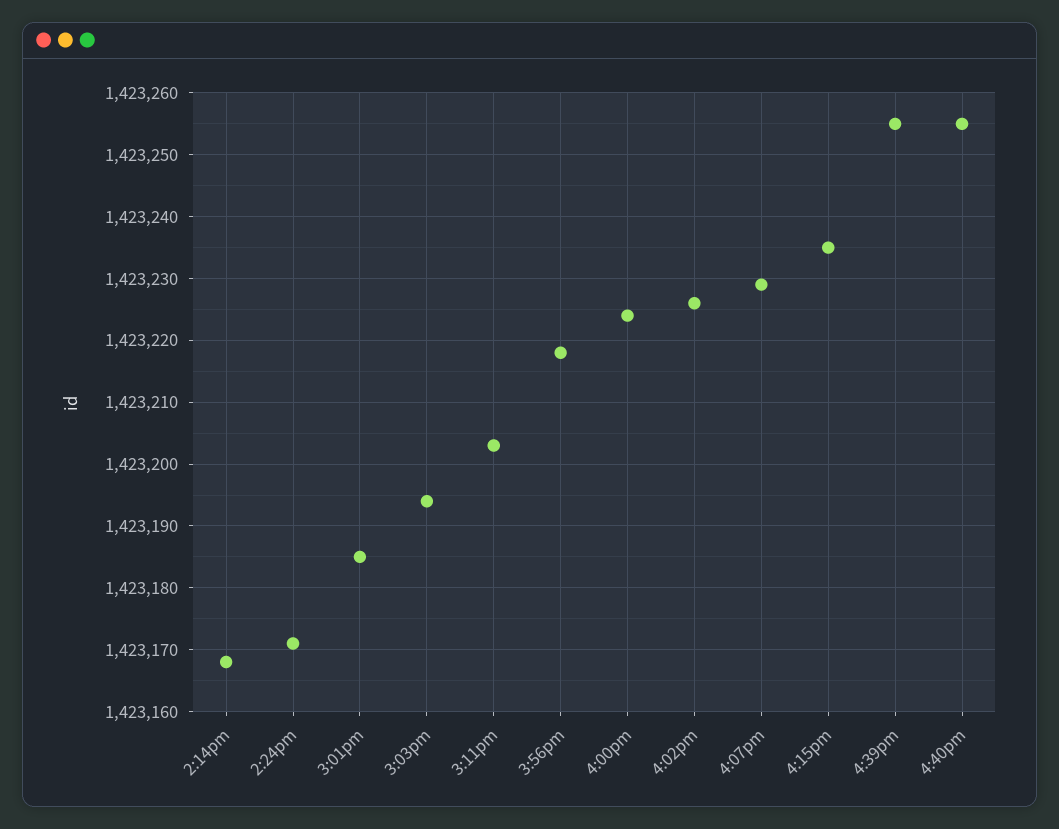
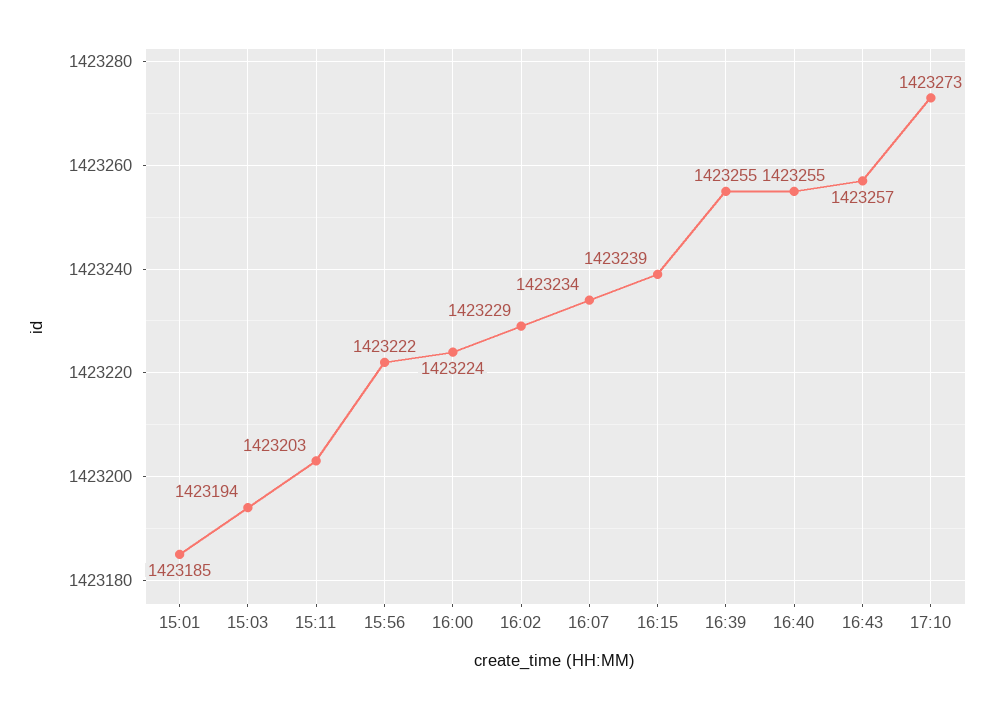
2:14pm: 1423168 -> none
2:24pm: 1423171 -> none
3:56pm: 1423218 -> 1423222
4:02pm: 1423226 -> 1423229
4:07pm: 1423229 -> 1423234
4:15pm: 1423235 -> 1423239
16:43: none -> 1423257
17:10: none -> 1423273

